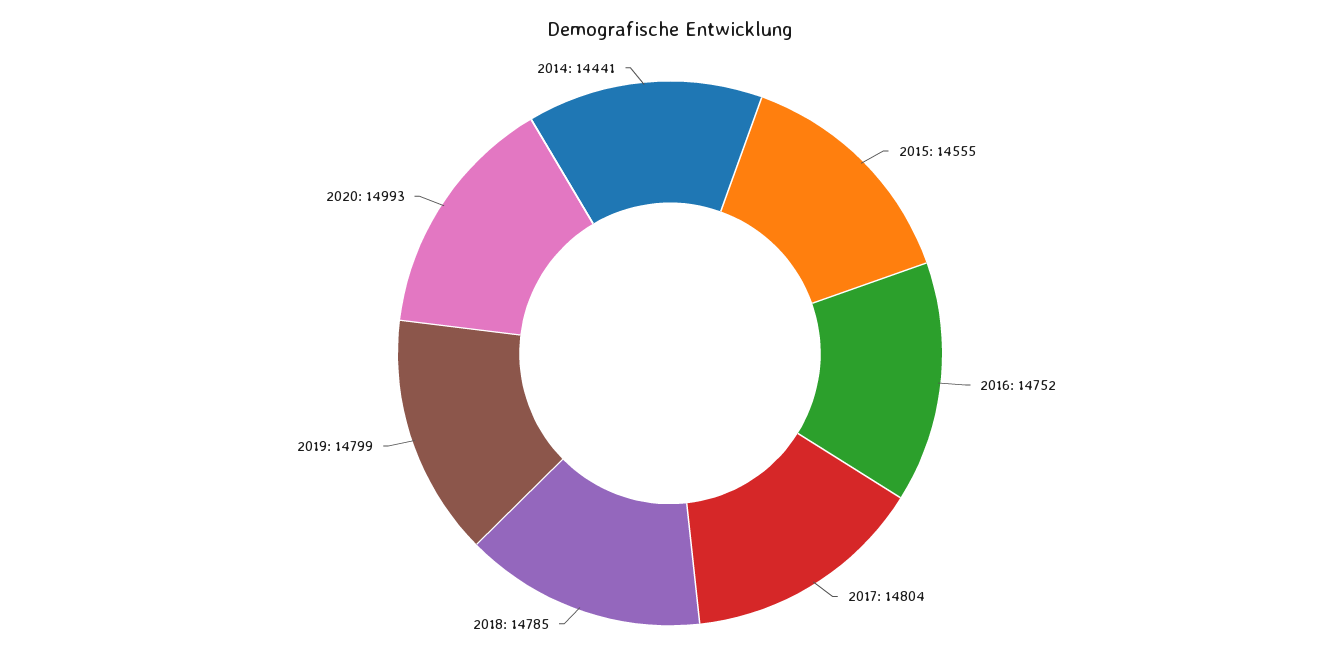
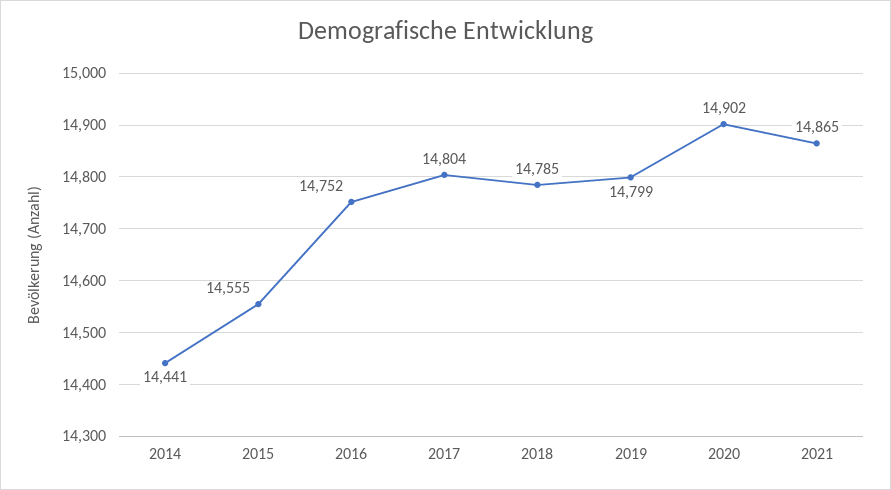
2020: 14993 -> 14902
2021: none -> 14865

